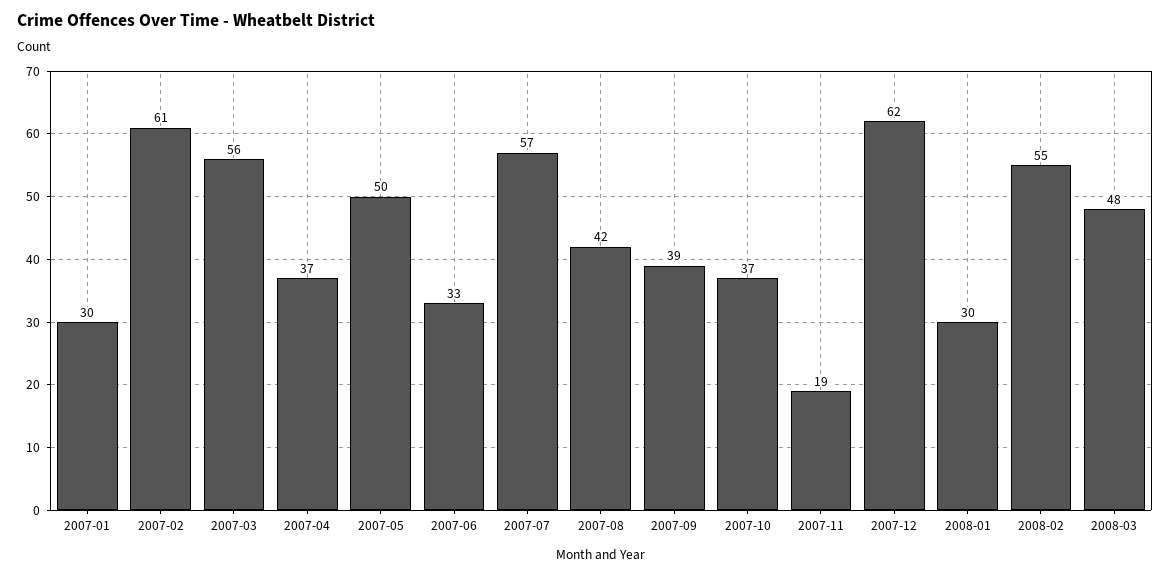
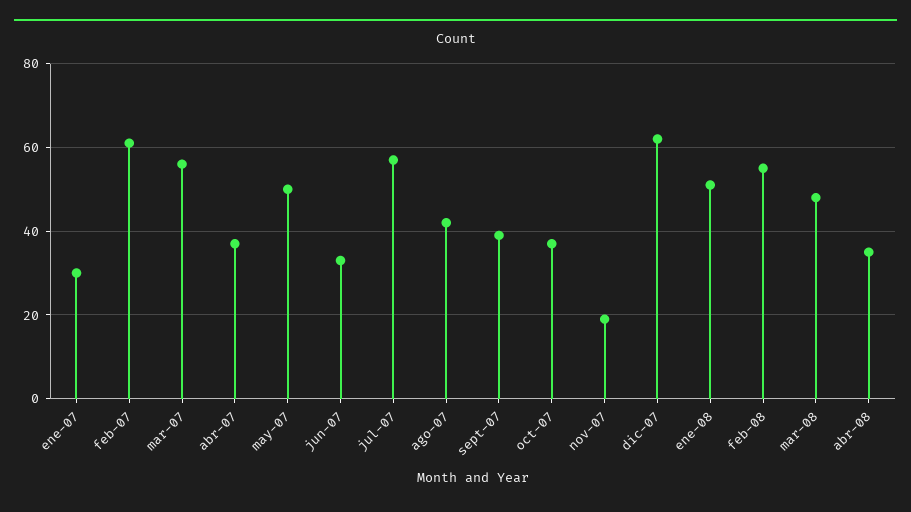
2008-01: 30 -> 50
abr-08: none -> 35

